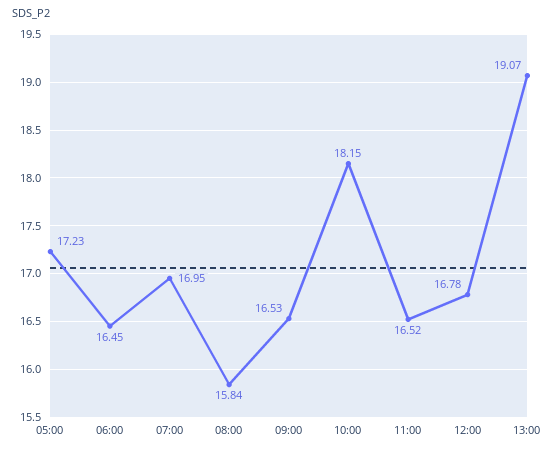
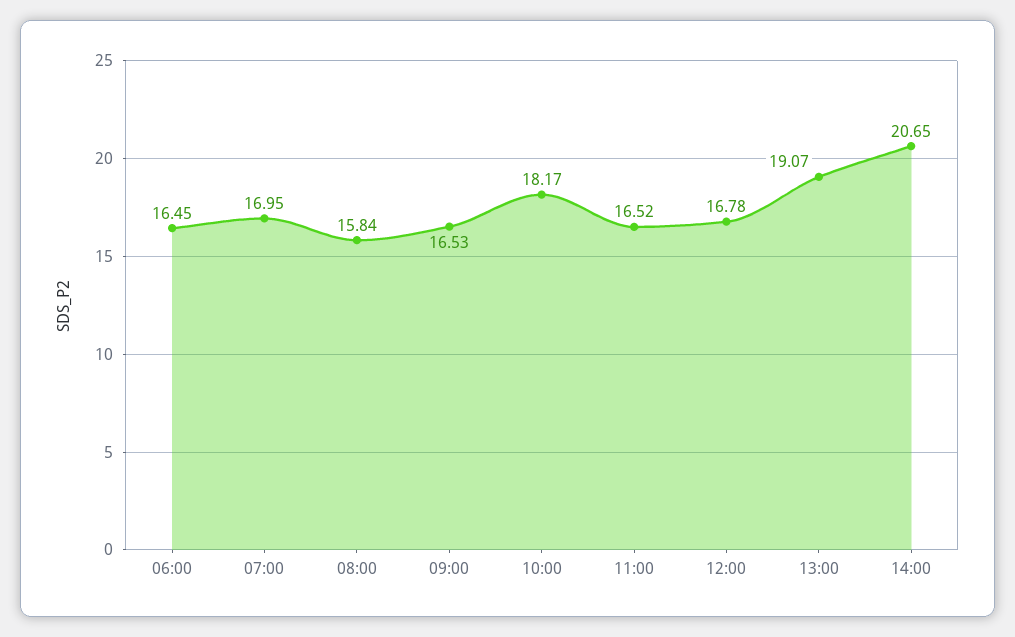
05:00: 17.23 -> none
10:00: 18.15 -> 18.17
14:00: none -> 20.65

